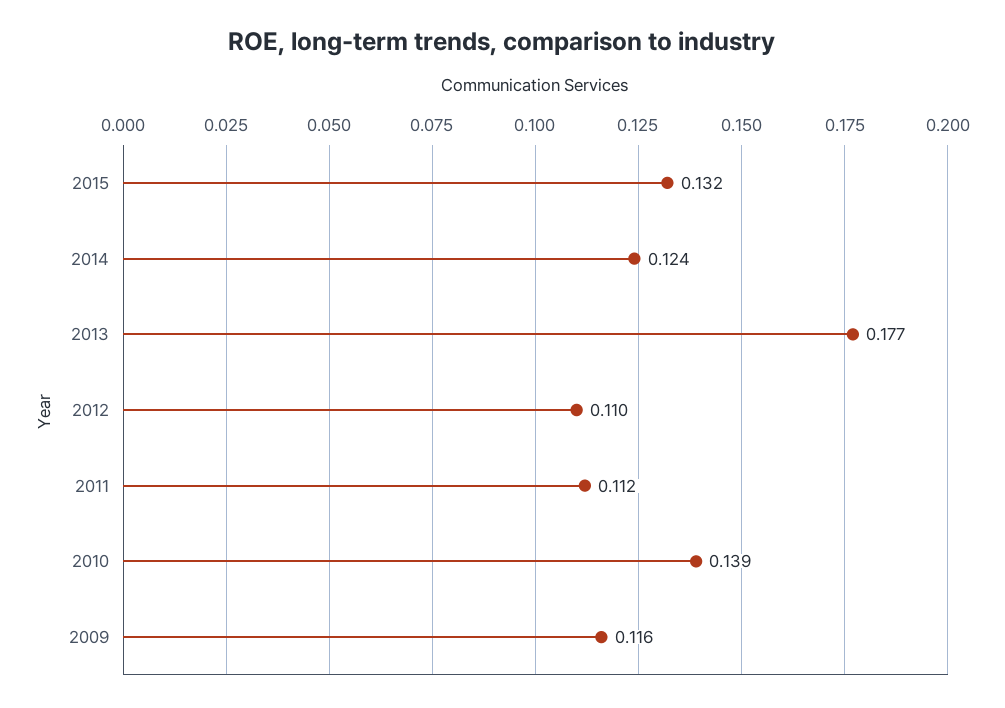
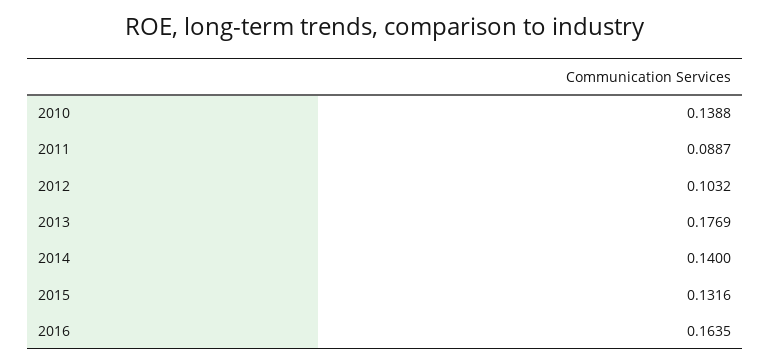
2014: 0.124 -> 0.14
2012: 0.11 -> 0.1032
2011: 0.112 -> 0.0887
2009: 0.116 -> none
2016: none -> 0.1635

